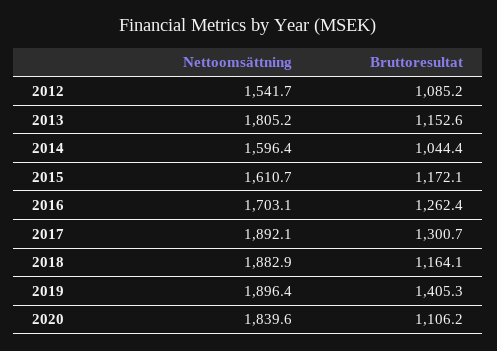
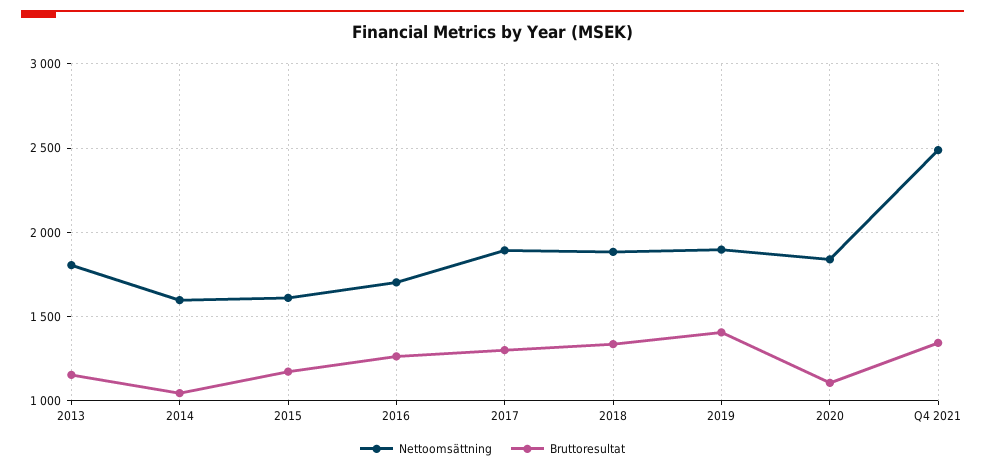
Nettoomsättning, 2012: 1541.7 -> none
Bruttoresultat, 2012: 1085.2 -> none
Bruttoresultat, 2018: 1164.1 -> 1350
Nettoomsättning, Q4 2021: none -> 2500
Bruttoresultat, Q4 2021: none -> 1350

